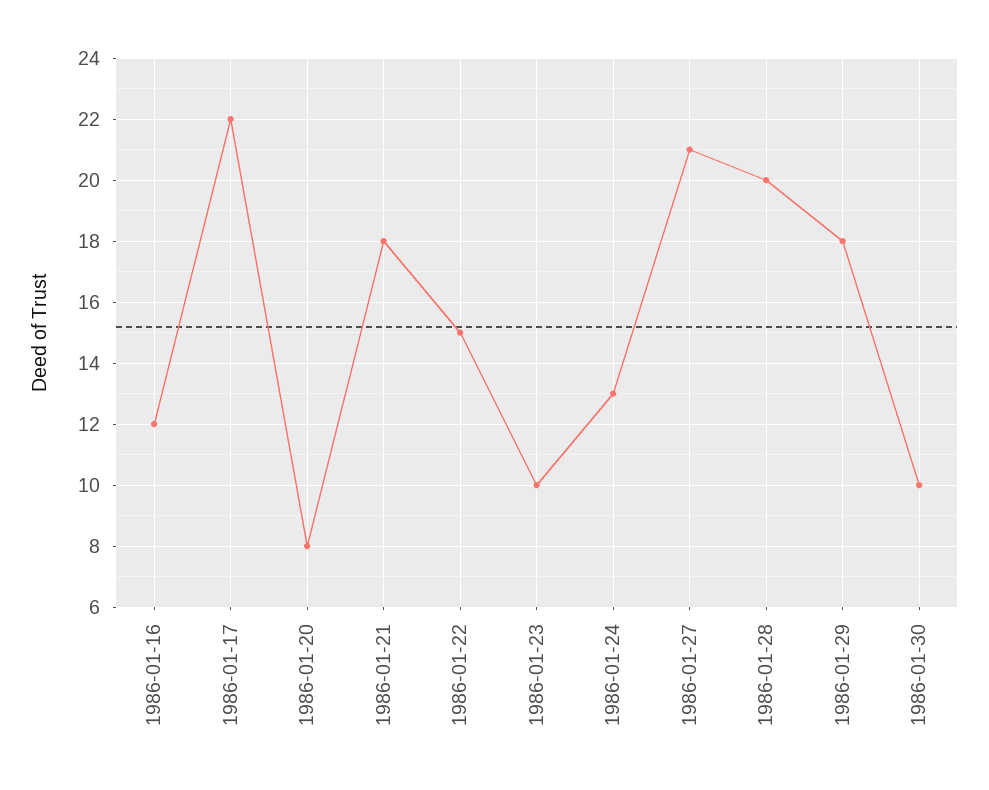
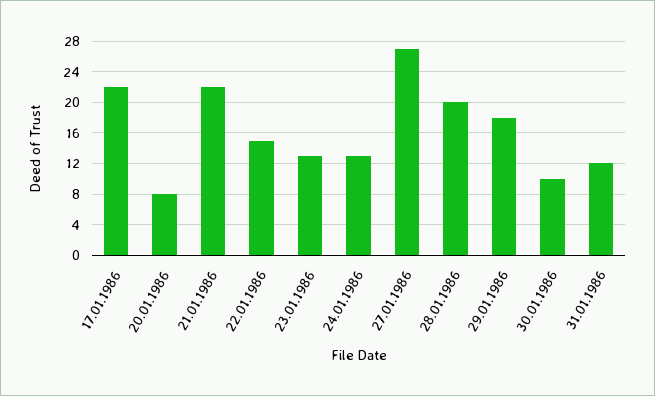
1986-01-16: 12 -> none
1986-01-21: 18 -> 22
1986-01-23: 10 -> 13
1986-01-27: 21 -> 27
31.01.1986: none -> 12

